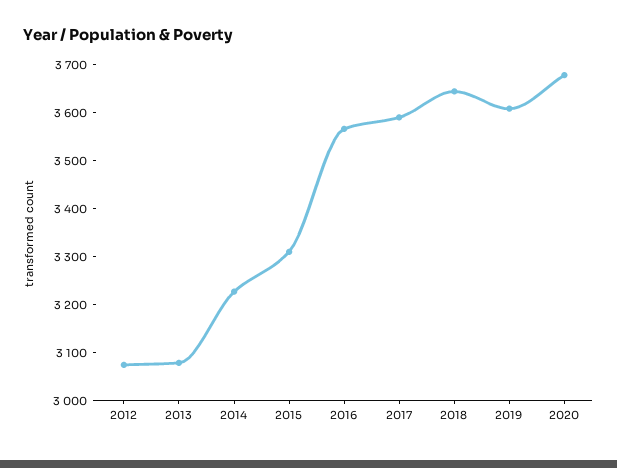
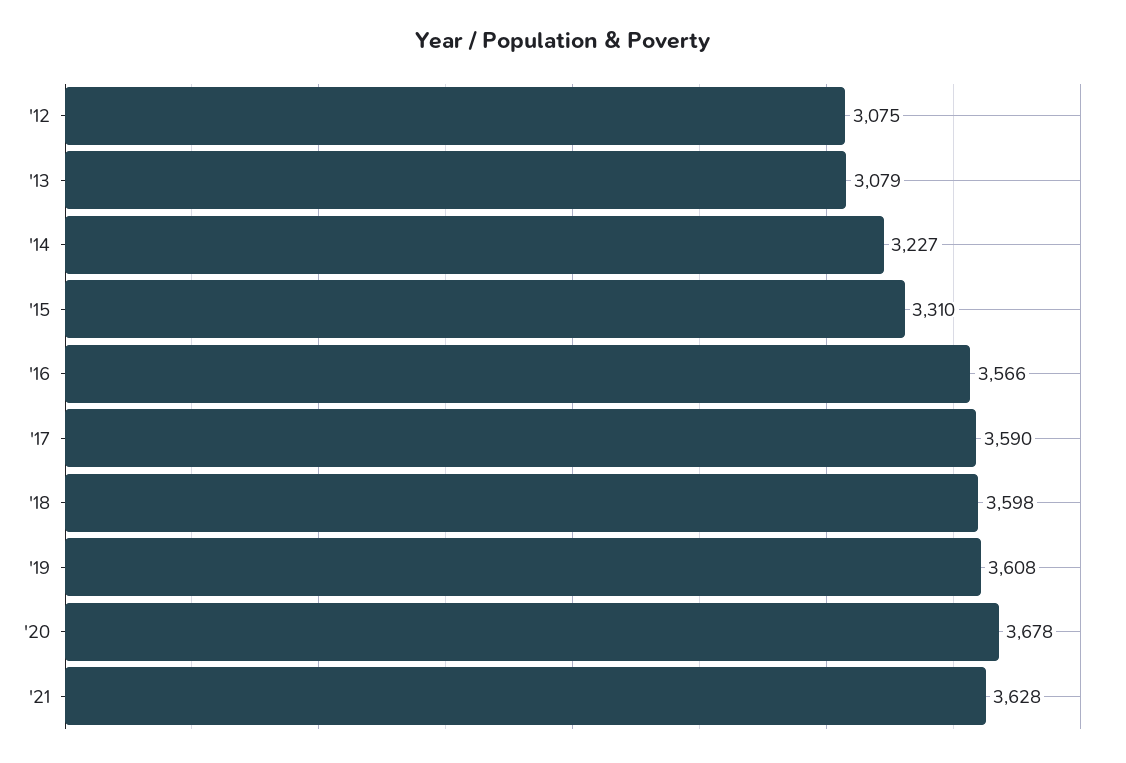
2018: 3640 -> 3598
'21: none -> 3628

